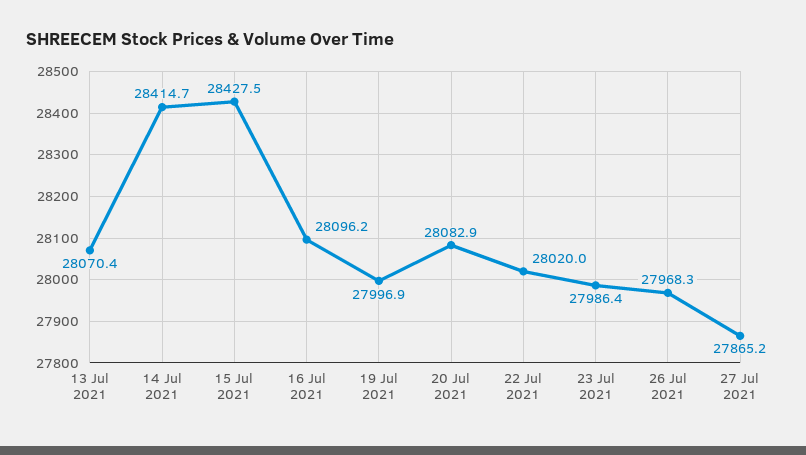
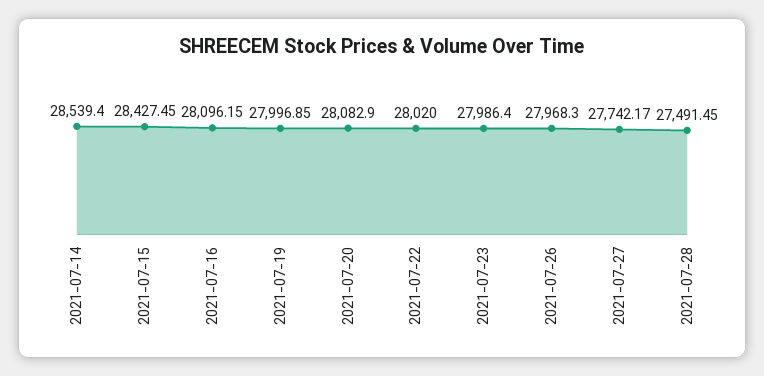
13 Jul 2021: 28070.4 -> none
14 Jul 2021: 28414.7 -> 28539.4
27 Jul 2021: 27865.2 -> 27742.17
2021-07-28: none -> 27491.45

